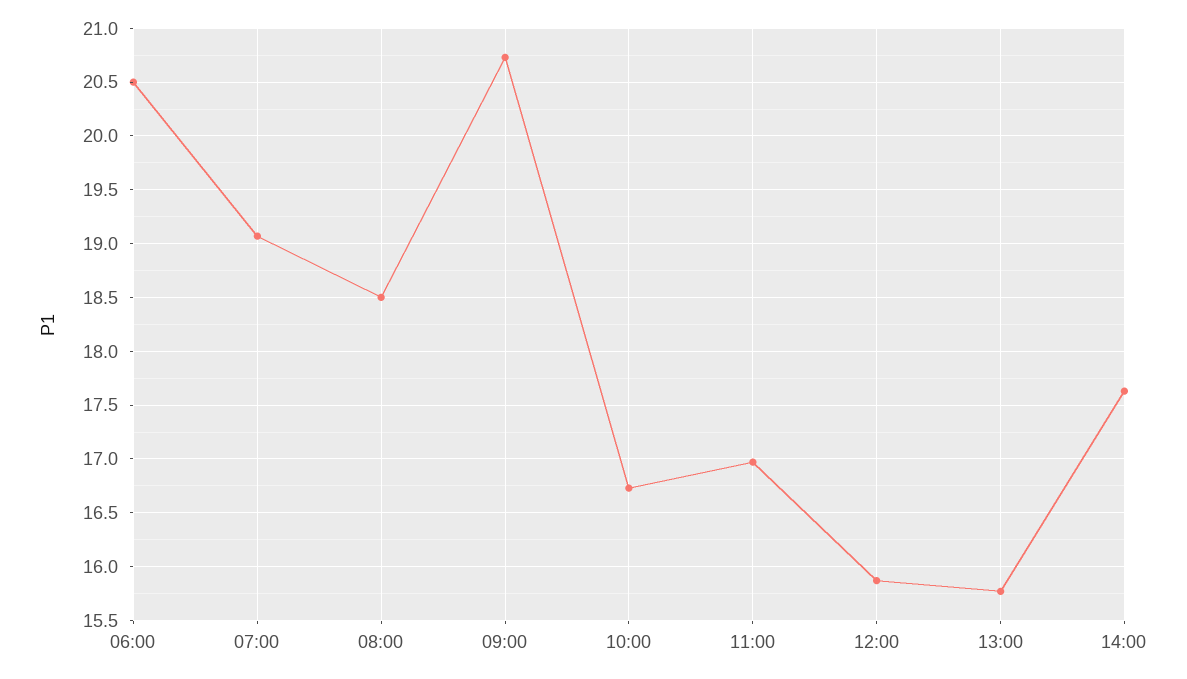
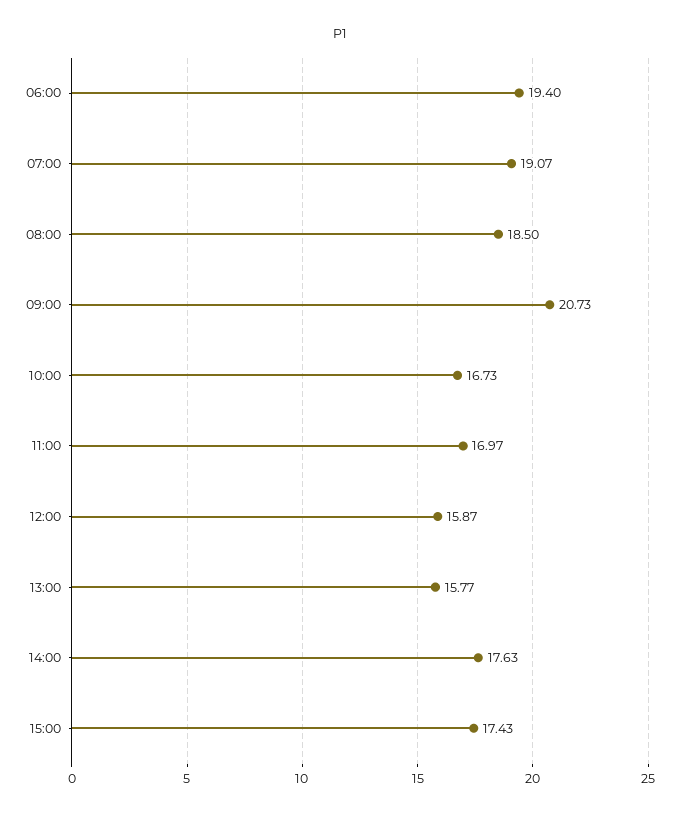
06:00: 20.5 -> 19.4
15:00: none -> 17.43

